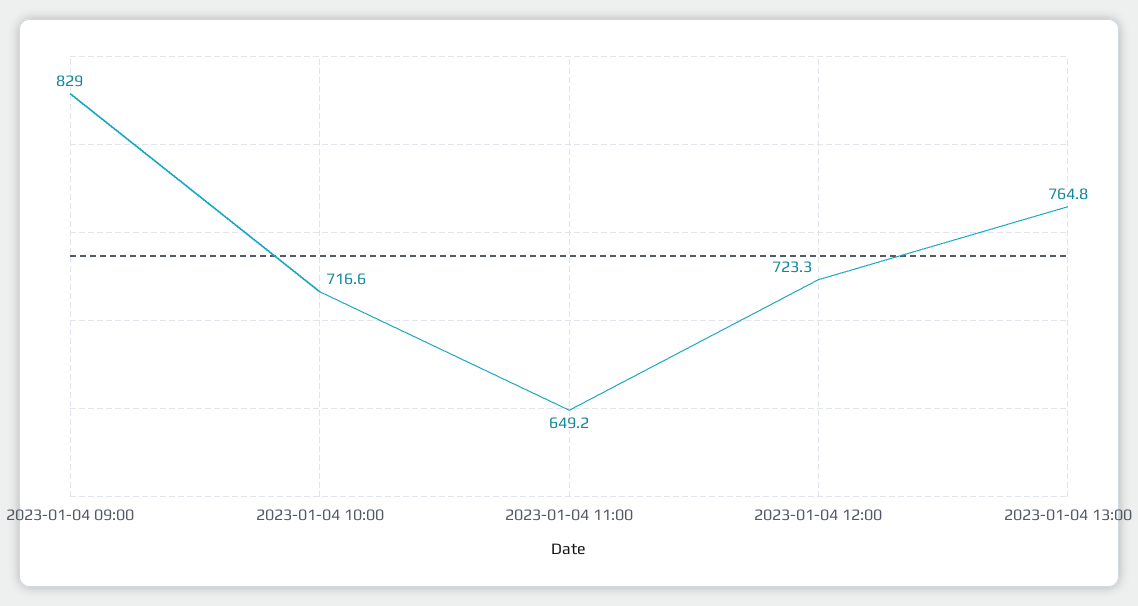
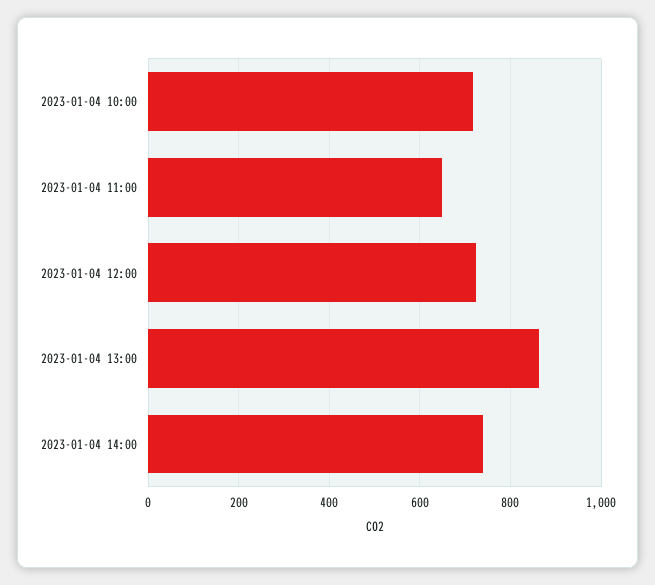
2023-01-04 09:00: 829 -> none
2023-01-04 13:00: 764.8 -> 860
2023-01-04 14:00: none -> 740

